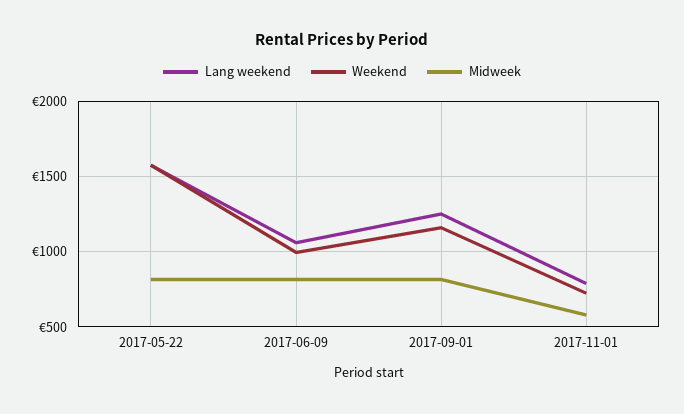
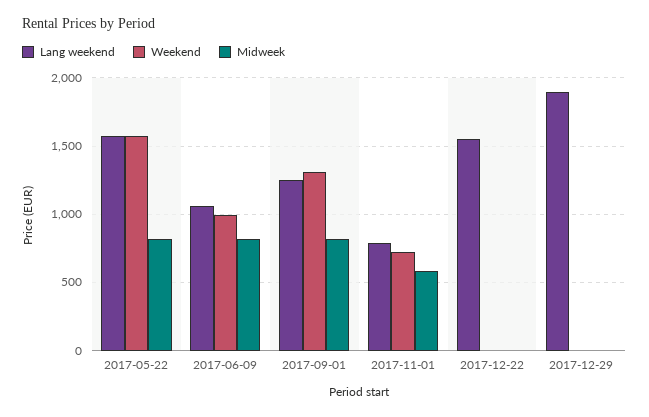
Weekend, 2017-09-01: 1150 -> 1300
Lang weekend, 2017-12-22: none -> 1550
Weekend, 2017-12-22: none -> 0
Midweek, 2017-12-22: none -> 0
Lang weekend, 2017-12-29: none -> 1900
Weekend, 2017-12-29: none -> 0
Midweek, 2017-12-29: none -> 0

